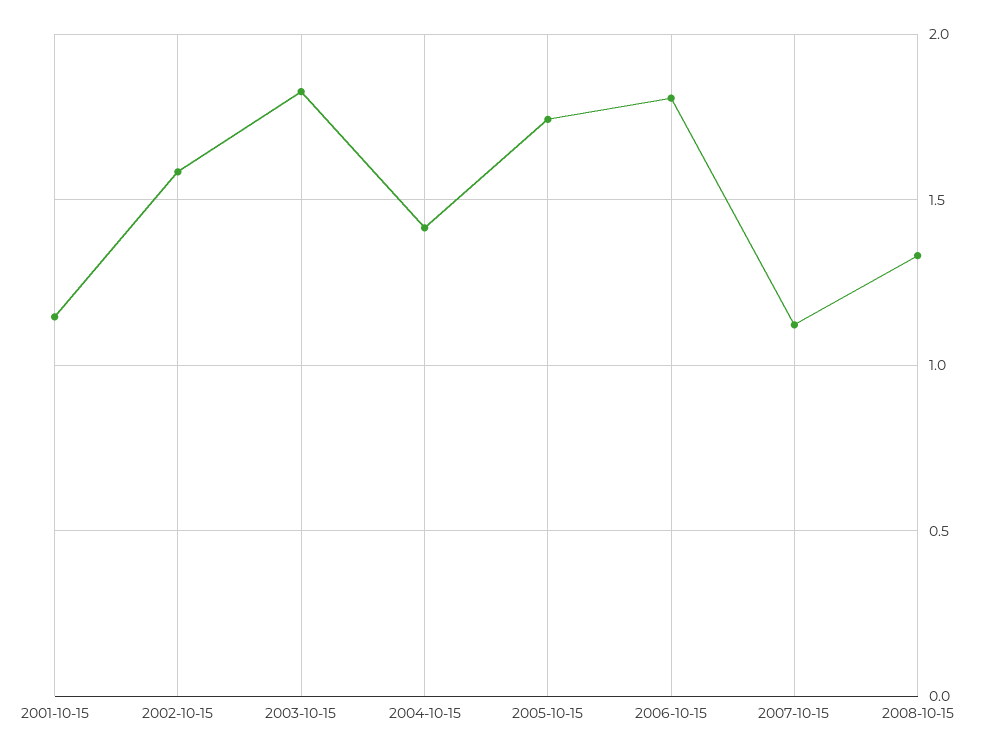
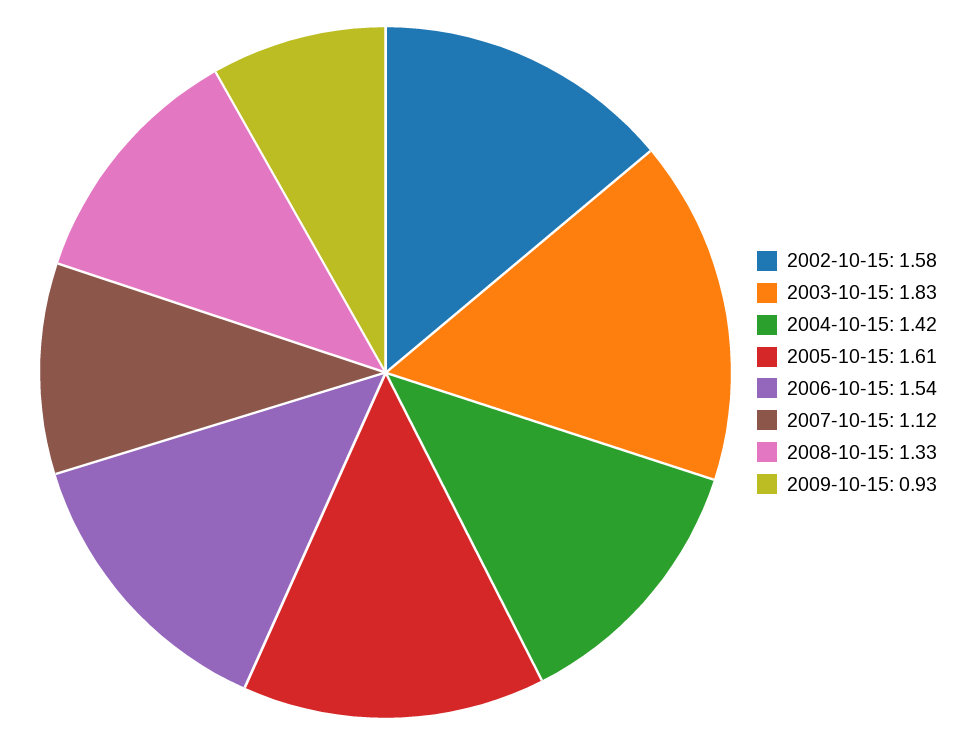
2001-10-15: 1.15 -> none
2005-10-15: 1.75 -> 1.61
2006-10-15: 1.8 -> 1.54
2009-10-15: none -> 0.93

